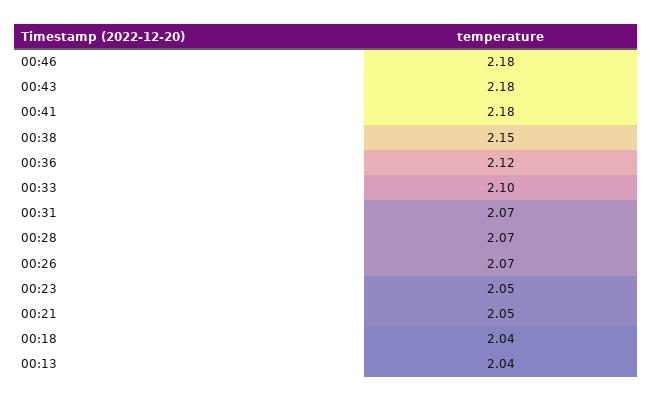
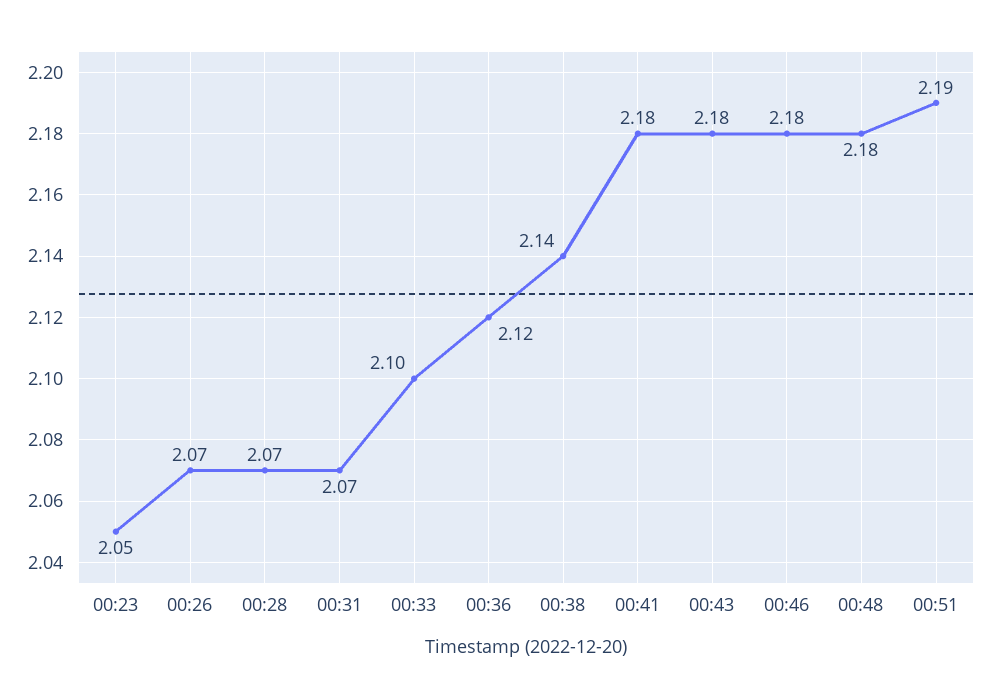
00:38: 2.15 -> 2.14
00:21: 2.05 -> none
00:18: 2.04 -> none
00:13: 2.04 -> none
00:48: none -> 2.18
00:51: none -> 2.19

